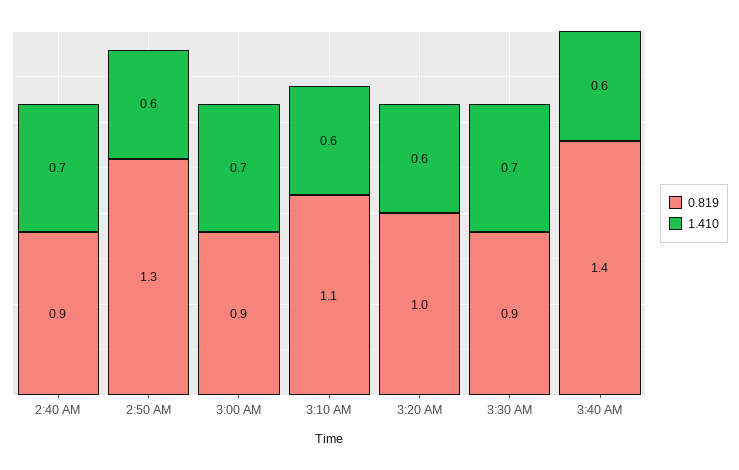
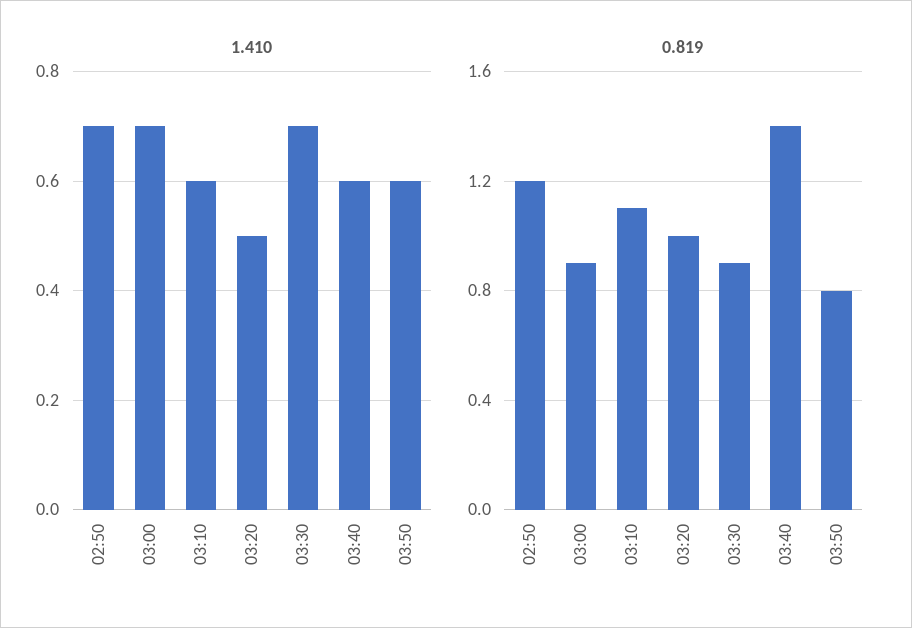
0.819, 2:40 AM: 0.9 -> none
1.410, 2:40 AM: 0.7 -> none
0.819, 2:50 AM: 1.3 -> 1.2
1.410, 2:50 AM: 0.6 -> 0.7
1.410, 3:20 AM: 0.6 -> 0.5
1.410, 03:50: none -> 0.6
0.819, 03:50: none -> 0.8

